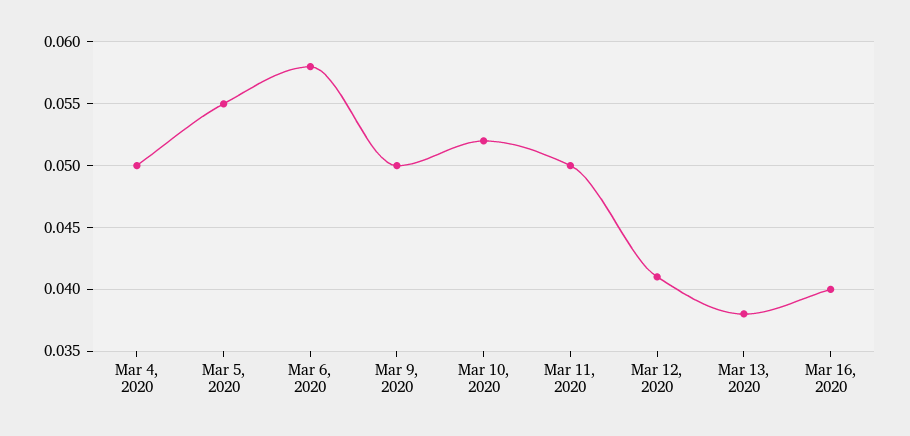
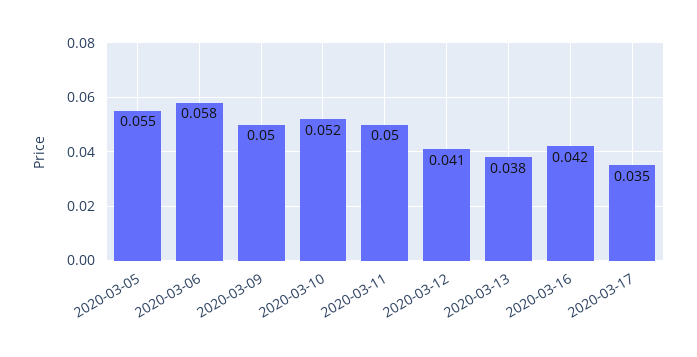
Mar 4, 2020: 0.05 -> none
Mar 16, 2020: 0.04 -> 0.042
2020-03-17: none -> 0.035

